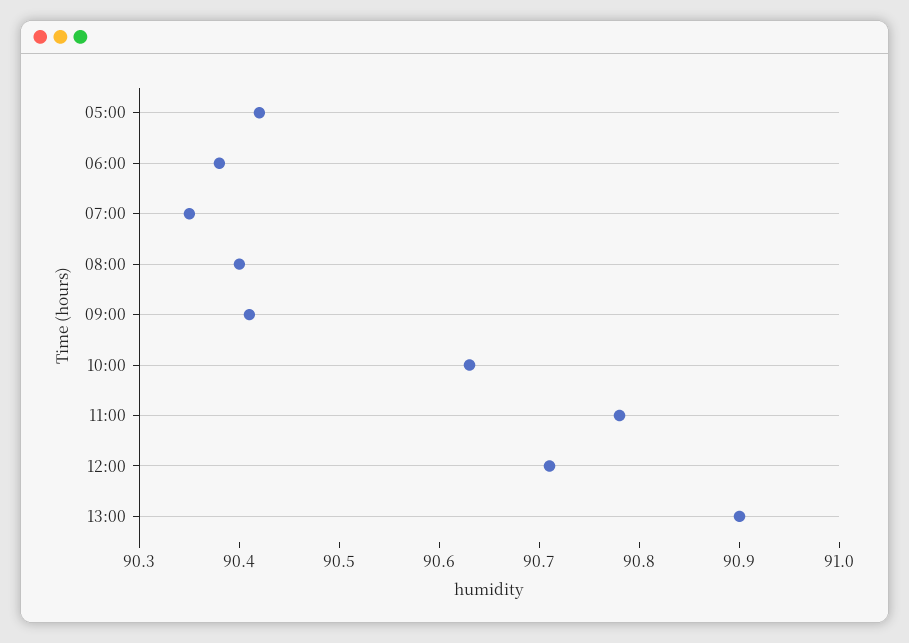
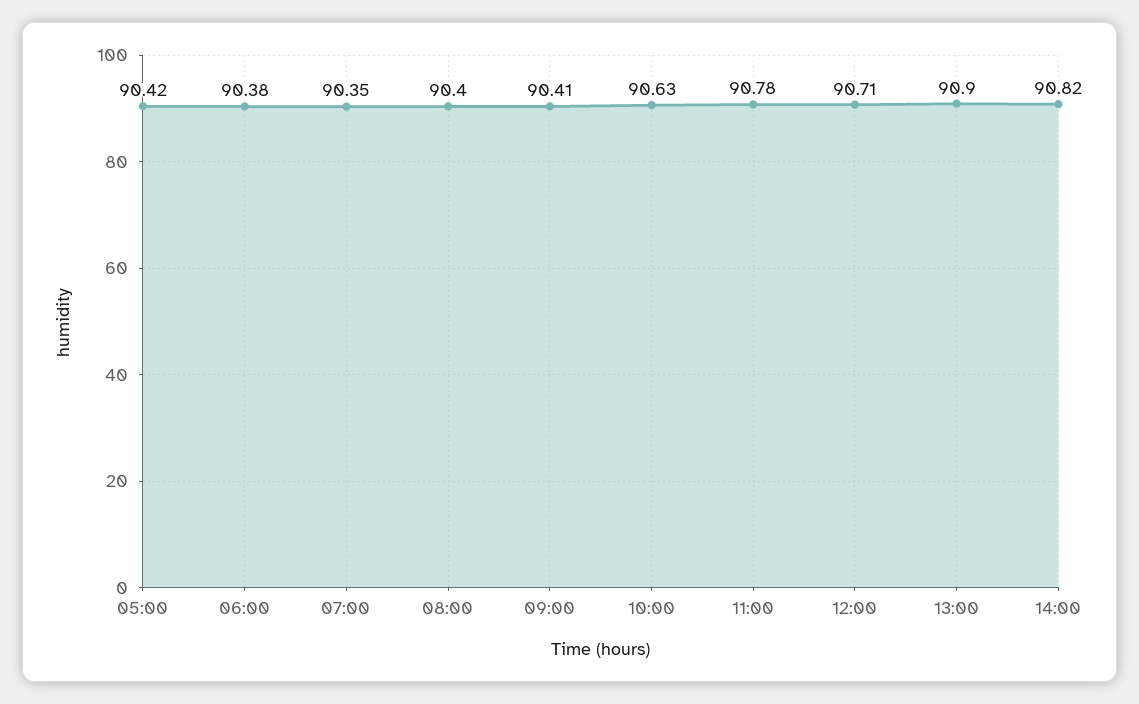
14:00: none -> 90.82

